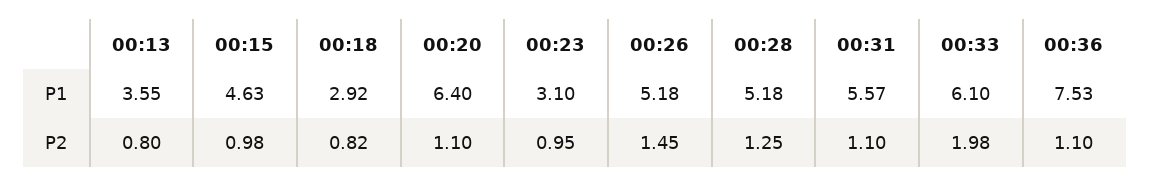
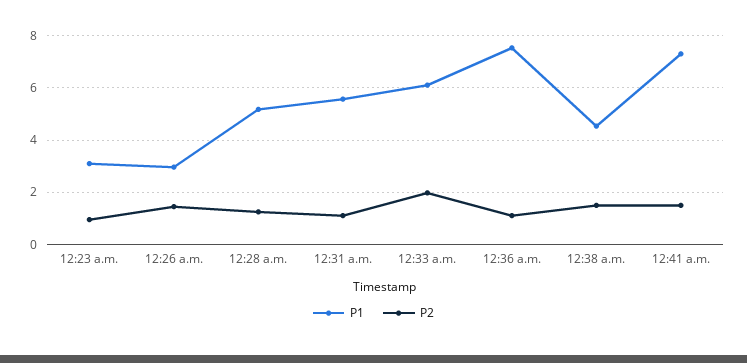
P1, 00:13: 3.55 -> none
P1, 00:15: 4.63 -> none
P1, 00:18: 2.92 -> none
P1, 00:20: 6.4 -> none
P1, 00:26: 5.18 -> 3
P2, 00:13: 0.8 -> none
P2, 00:15: 0.98 -> none
P2, 00:18: 0.82 -> none
P2, 00:20: 1.1 -> none
P1, 12:38 a.m.: none -> 4.5
P2, 12:38 a.m.: none -> 1.5
P1, 12:41 a.m.: none -> 7.25
P2, 12:41 a.m.: none -> 1.5

